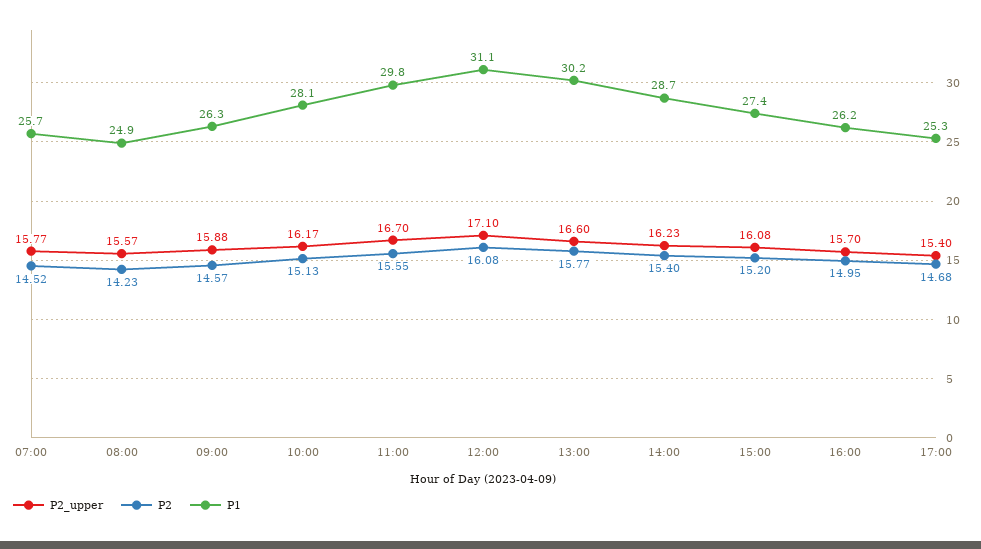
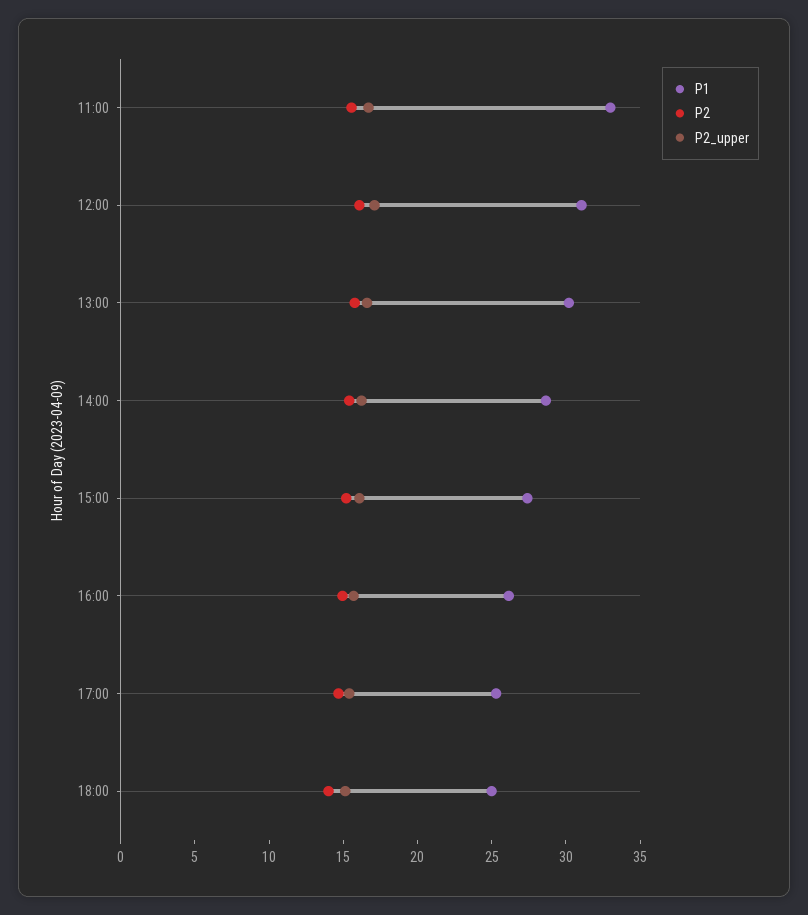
P2_upper, 07:00: 15.77 -> none
P2, 07:00: 14.52 -> none
P1, 07:00: 25.7 -> none
P2_upper, 08:00: 15.57 -> none
P2, 08:00: 14.23 -> none
P1, 08:00: 24.9 -> none
P2_upper, 09:00: 15.88 -> none
P2, 09:00: 14.57 -> none
P1, 09:00: 26.3 -> none
P2_upper, 10:00: 16.17 -> none
P2, 10:00: 15.13 -> none
P1, 10:00: 28.1 -> none
P1, 11:00: 29.8 -> 33
P1, 18:00: none -> 25
P2, 18:00: none -> 14
P2_upper, 18:00: none -> 15

